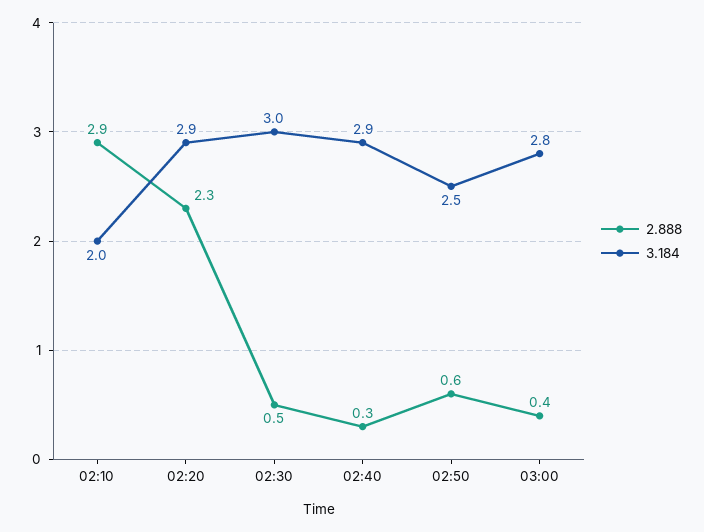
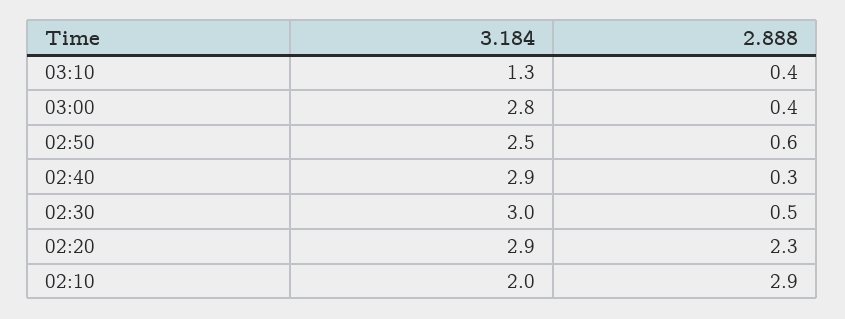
3.184, 03:10: none -> 1.3
2.888, 03:10: none -> 0.4

